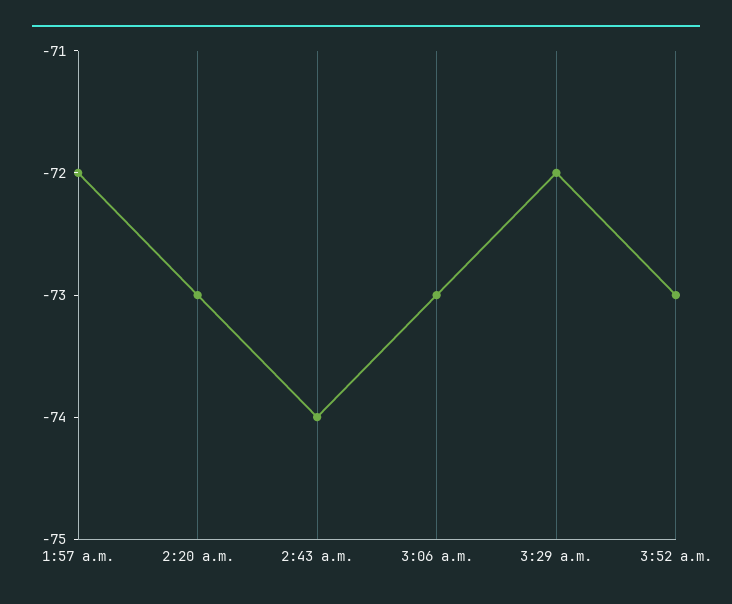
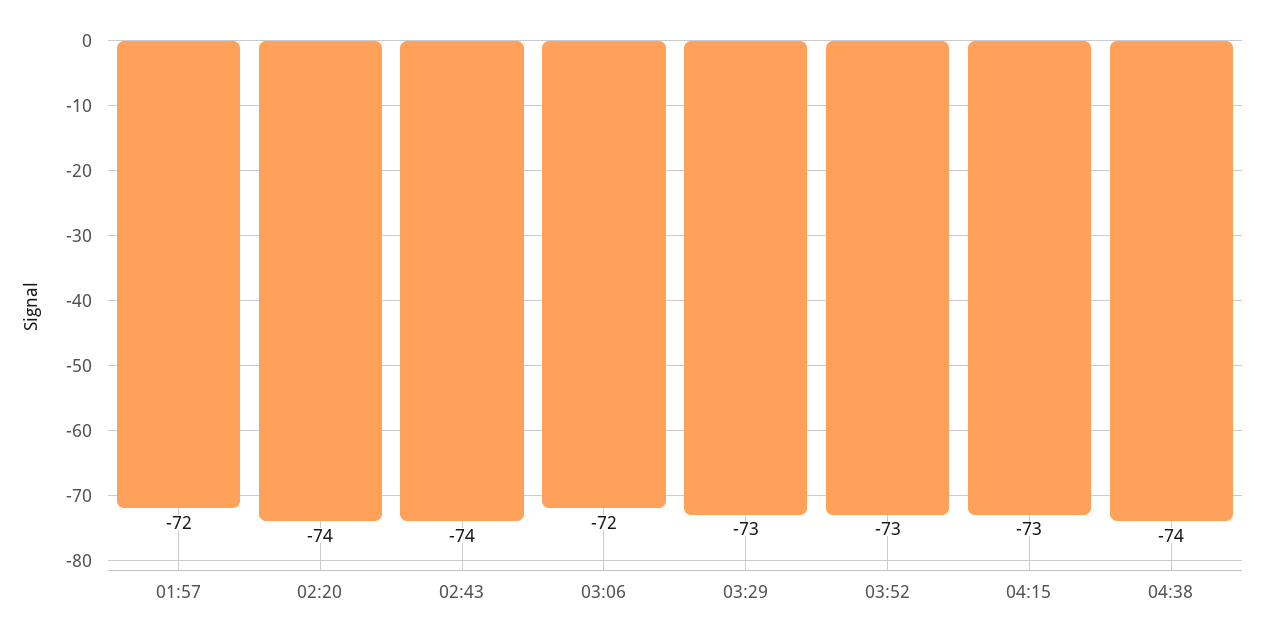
2:20 a.m.: -73 -> -74
3:06 a.m.: -73 -> -72
3:29 a.m.: -72 -> -73
04:15: none -> -73
04:38: none -> -74

